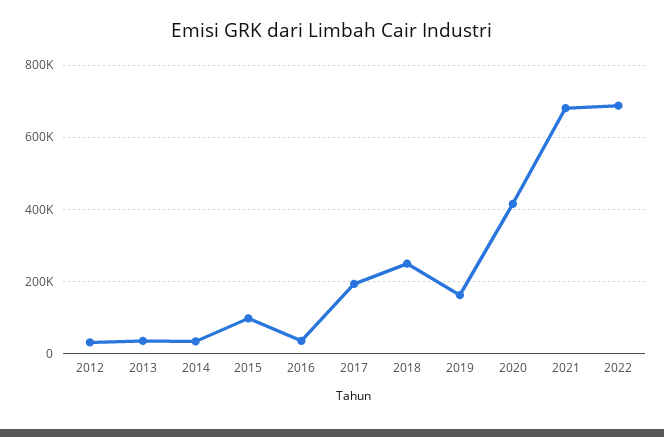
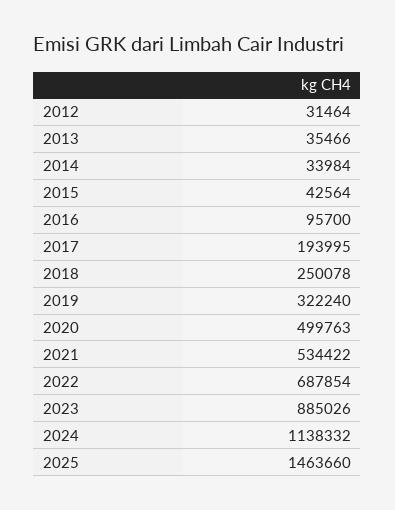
2015: 100000 -> 42564
2016: 40000 -> 95700
2019: 160000 -> 322240
2020: 420000 -> 499763
2021: 680000 -> 534422
2023: none -> 885026
2024: none -> 1138332
2025: none -> 1463660

